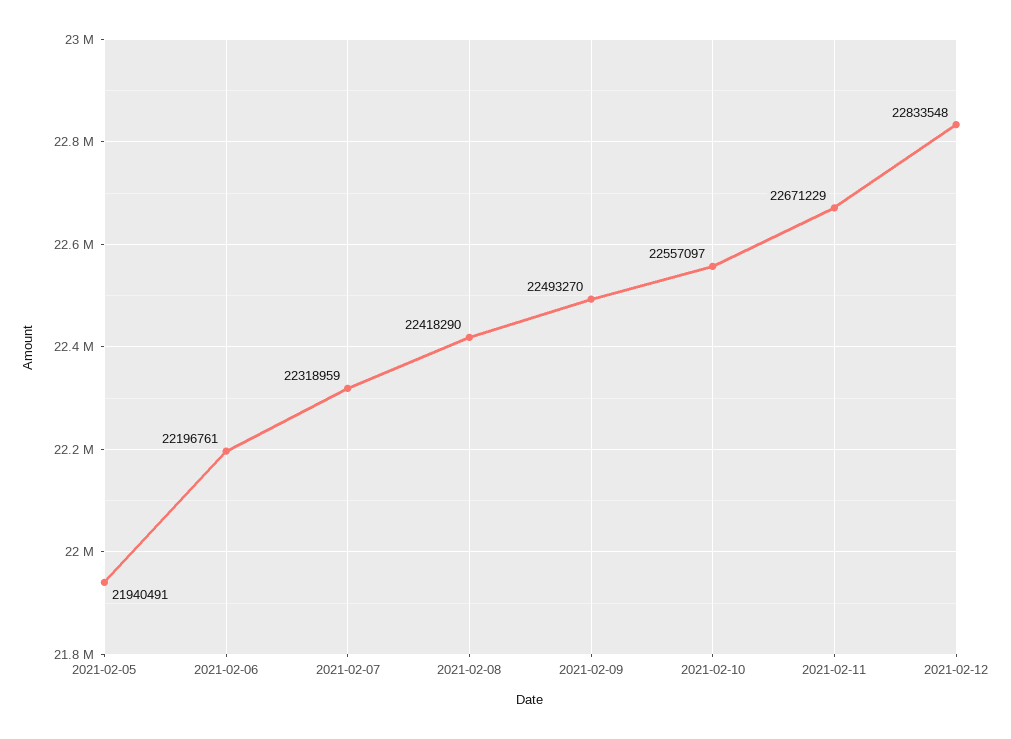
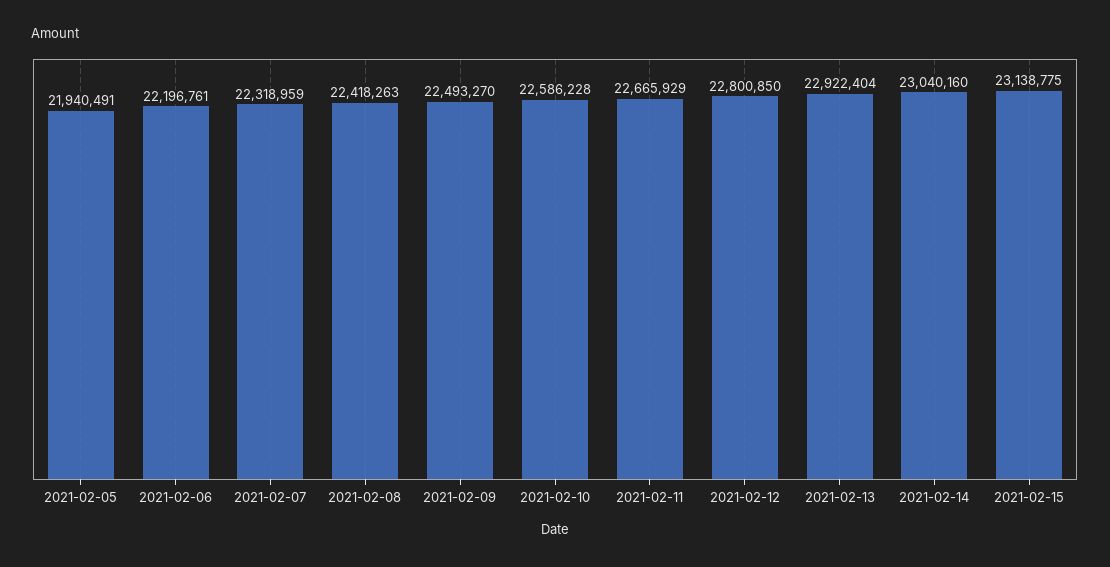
2021-02-08: 22418290 -> 22418263
2021-02-10: 22557097 -> 22586228
2021-02-11: 22671229 -> 22665929
2021-02-12: 22833548 -> 22800850
2021-02-13: none -> 22922404
2021-02-14: none -> 23040160
2021-02-15: none -> 23138775

